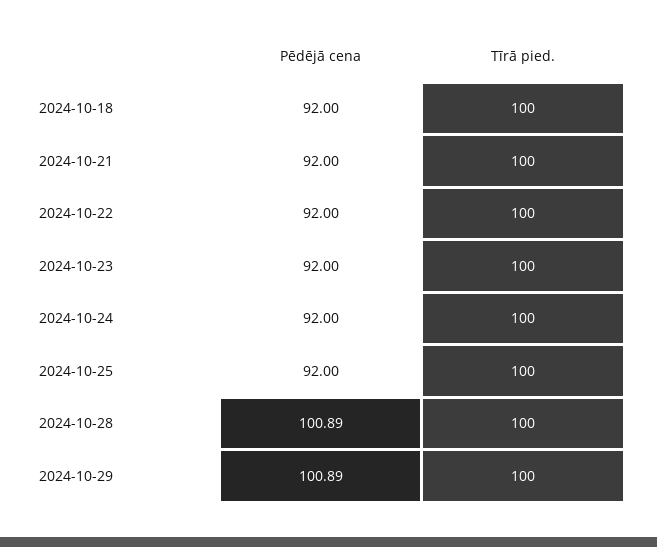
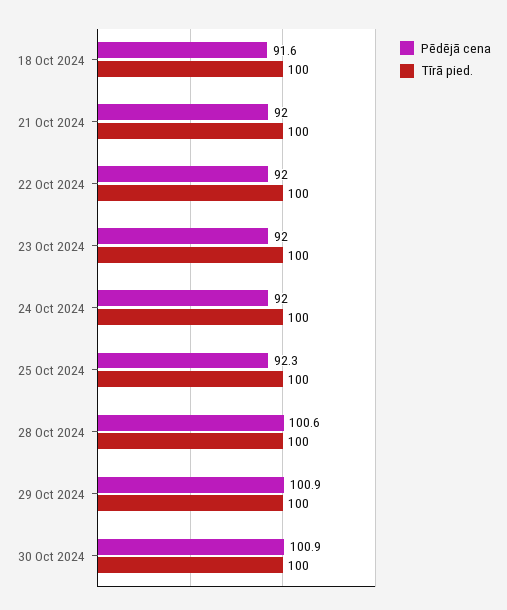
Pēdējā cena, 2024-10-18: 92 -> 91.6
Pēdējā cena, 2024-10-25: 92 -> 92.3
Pēdējā cena, 2024-10-28: 100.89 -> 100.6
Pēdējā cena, 30 Oct 2024: none -> 100.9
Tīrā pied., 30 Oct 2024: none -> 100

